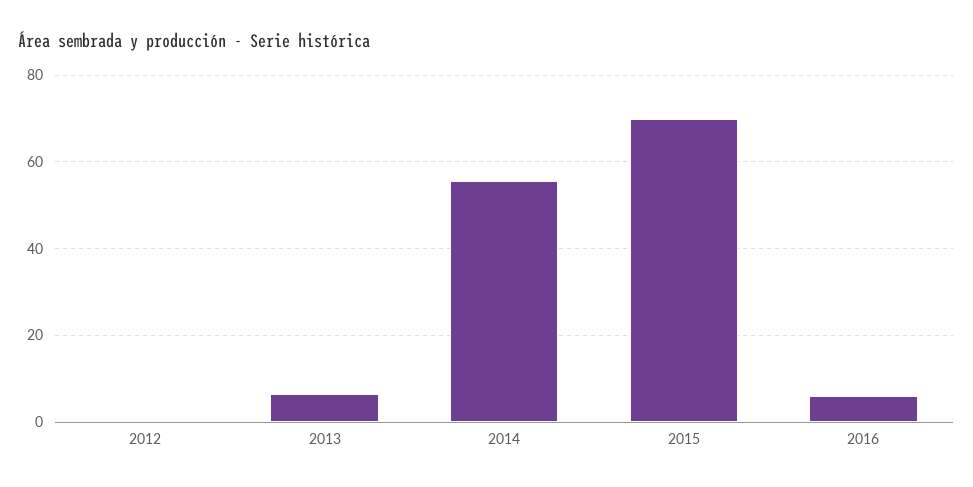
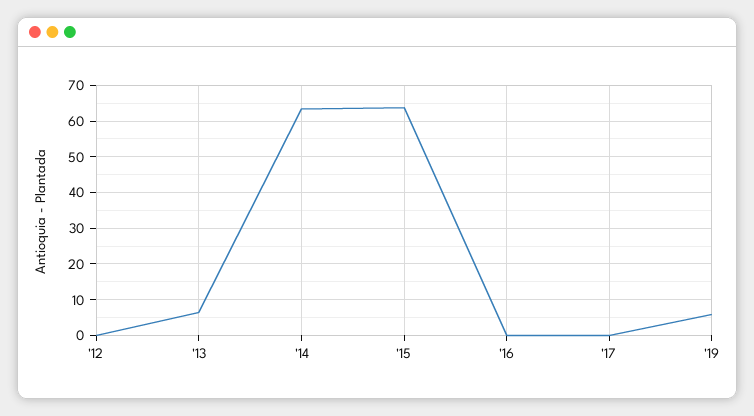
2014: 56 -> 64
2015: 70 -> 64
2016: 6 -> 0
'17: none -> 0
'19: none -> 6

